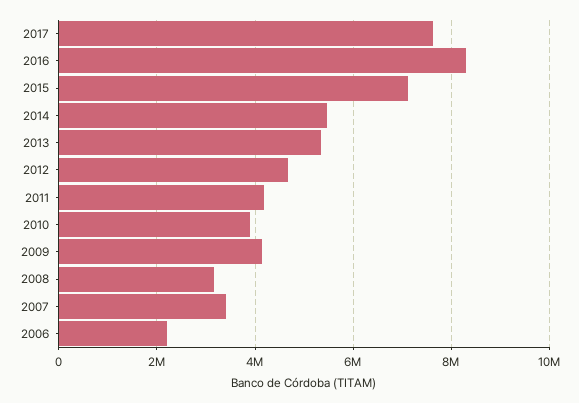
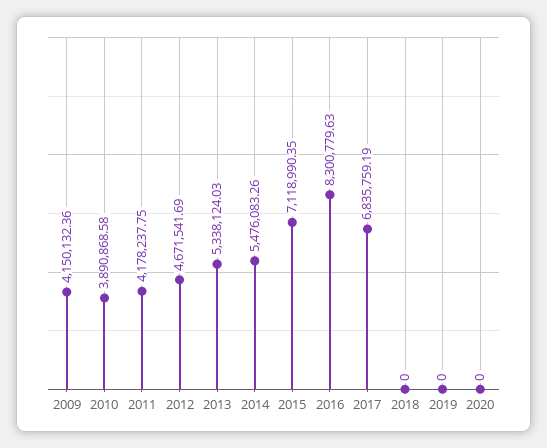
2017: 7600000 -> 6835759.19
2008: 3200000 -> none
2007: 3400000 -> none
2006: 2200000 -> none
2018: none -> 0
2019: none -> 0
2020: none -> 0

